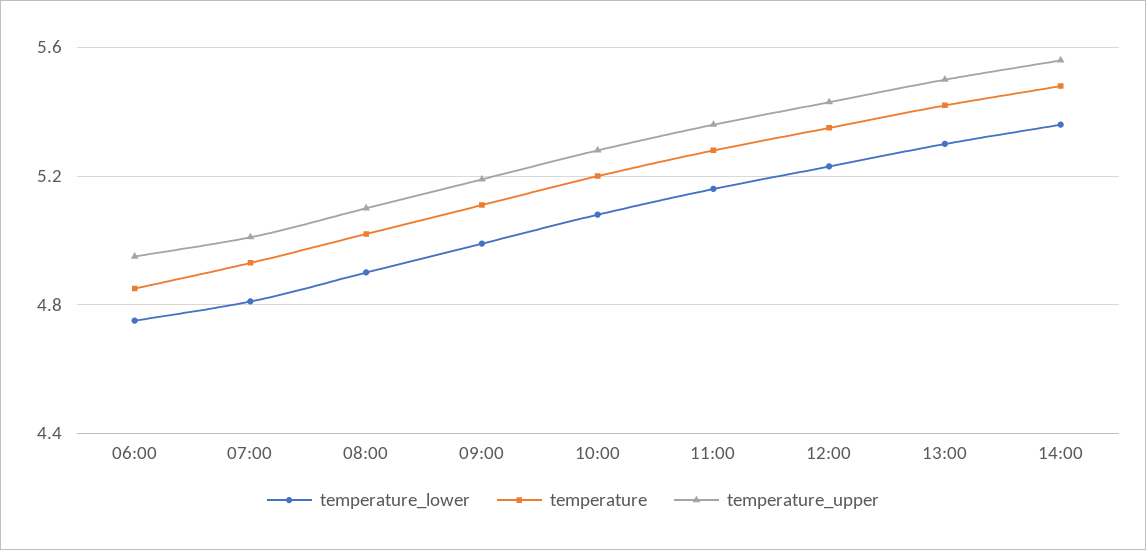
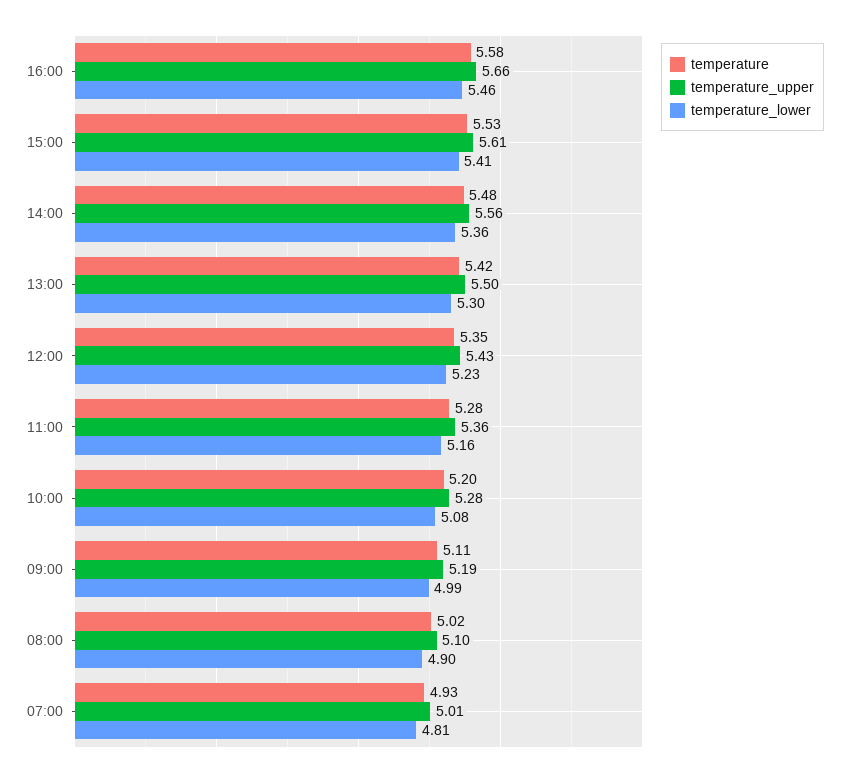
temperature_lower, 06:00: 4.75 -> none
temperature, 06:00: 4.85 -> none
temperature_upper, 06:00: 4.95 -> none
temperature, 16:00: none -> 5.58
temperature_upper, 16:00: none -> 5.66
temperature_lower, 16:00: none -> 5.46
temperature, 15:00: none -> 5.53
temperature_upper, 15:00: none -> 5.61
temperature_lower, 15:00: none -> 5.41

